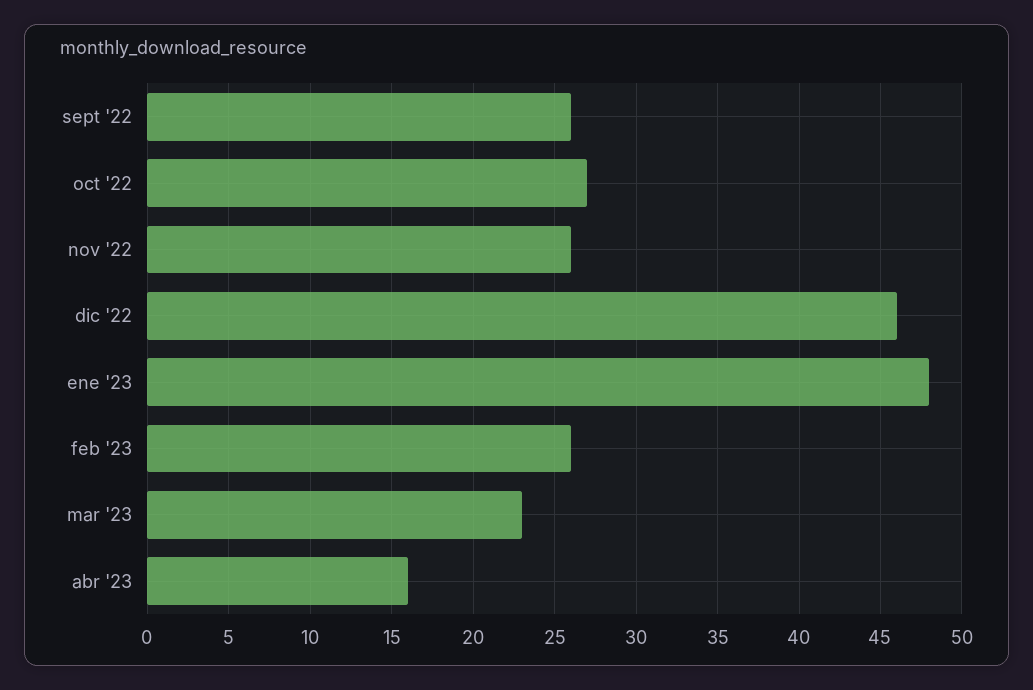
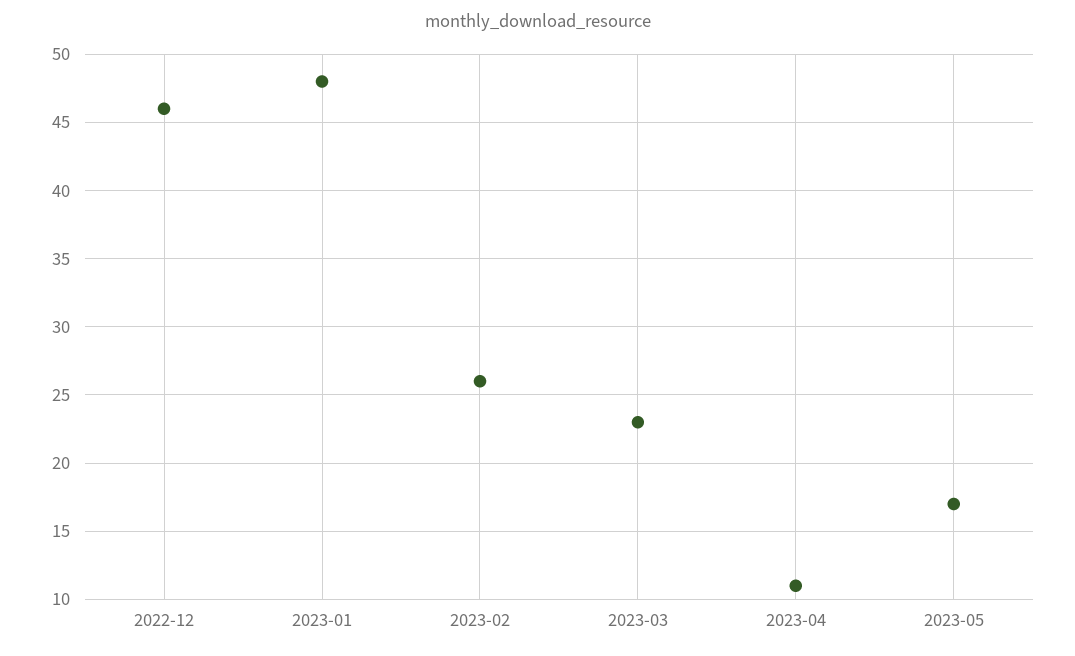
sept '22: 26 -> none
oct '22: 27 -> none
nov '22: 26 -> none
abr '23: 16 -> 11
2023-05: none -> 17

